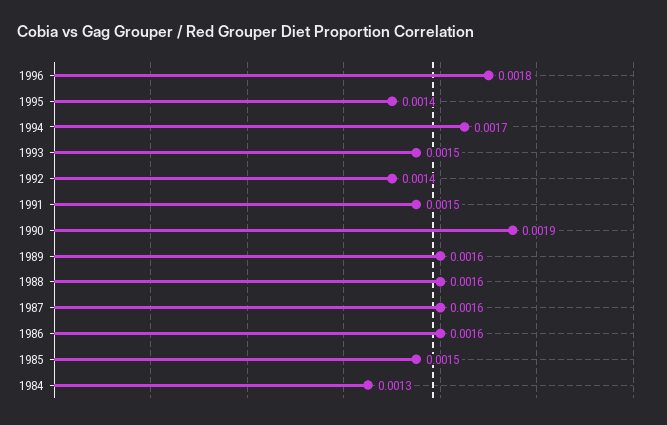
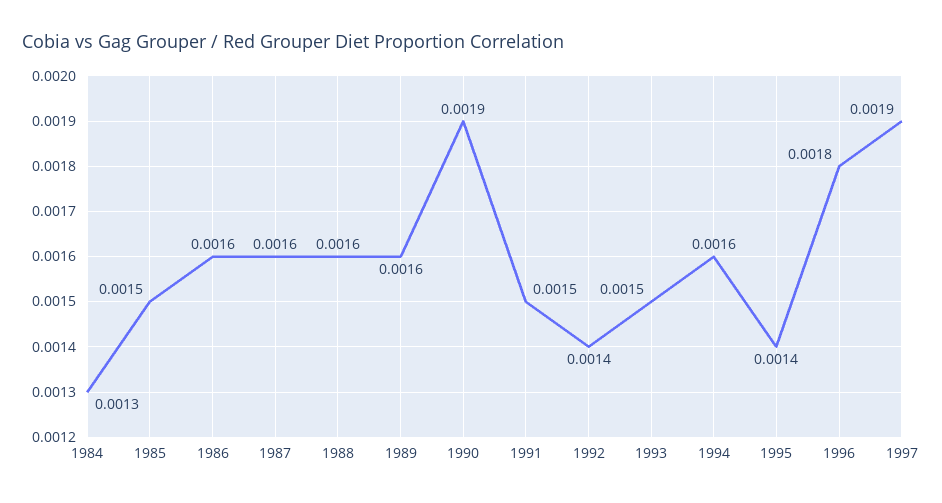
1994: 0.0017 -> 0.0016
1997: none -> 0.0019

